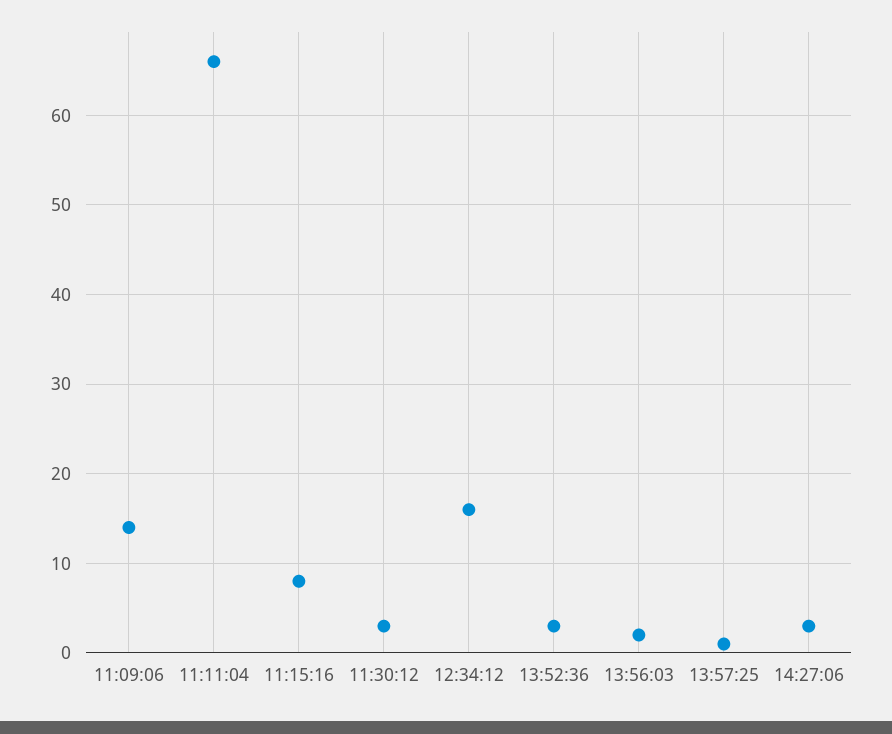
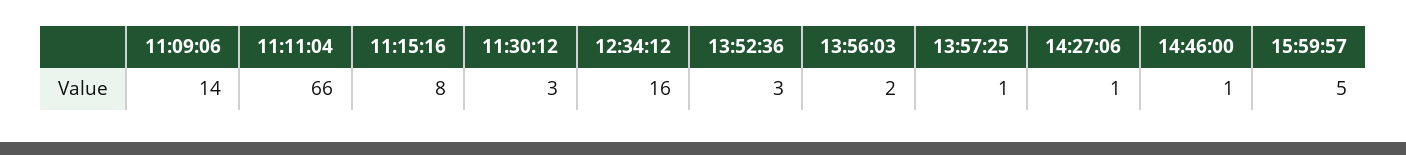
14:27:06: 3 -> 1
14:46:00: none -> 1
15:59:57: none -> 5

